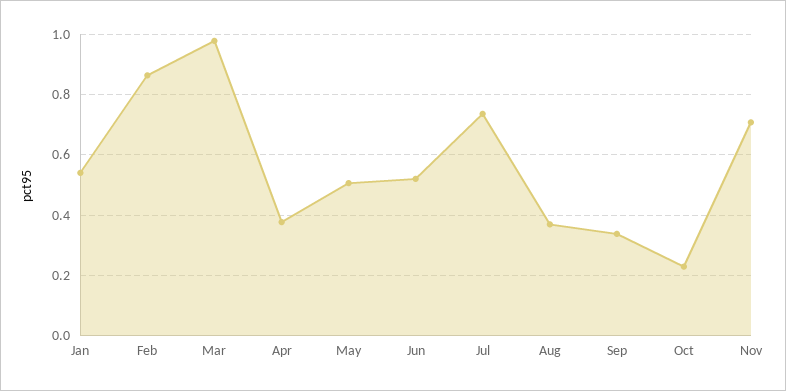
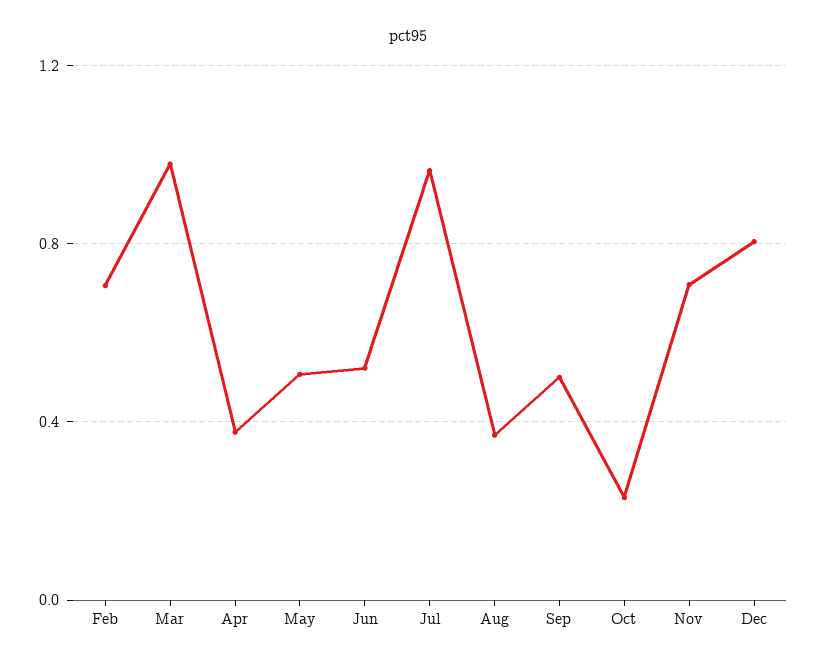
Jan: 0.54 -> none
Feb: 0.86 -> 0.7
Jul: 0.74 -> 0.95
Sep: 0.34 -> 0.5
Dec: none -> 0.8

